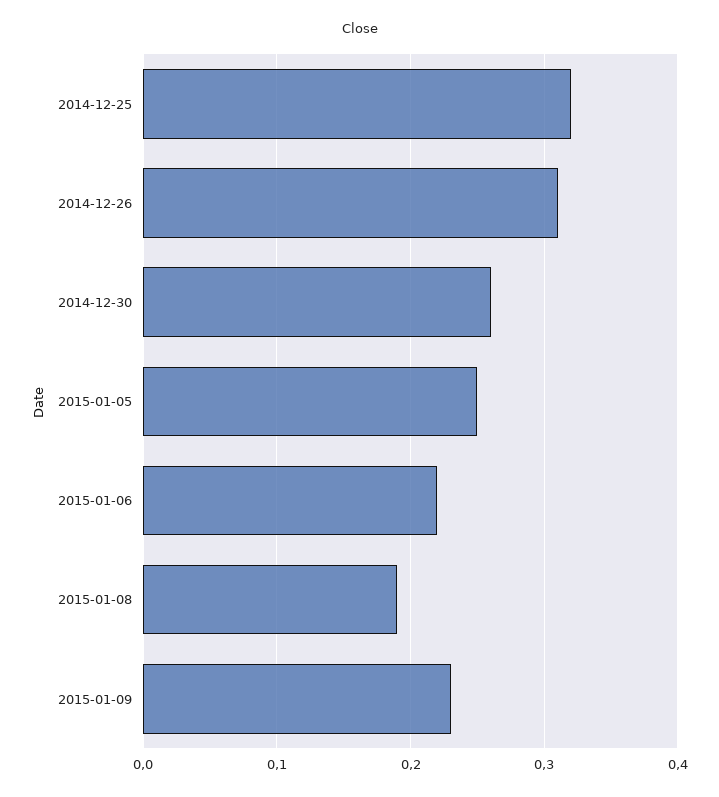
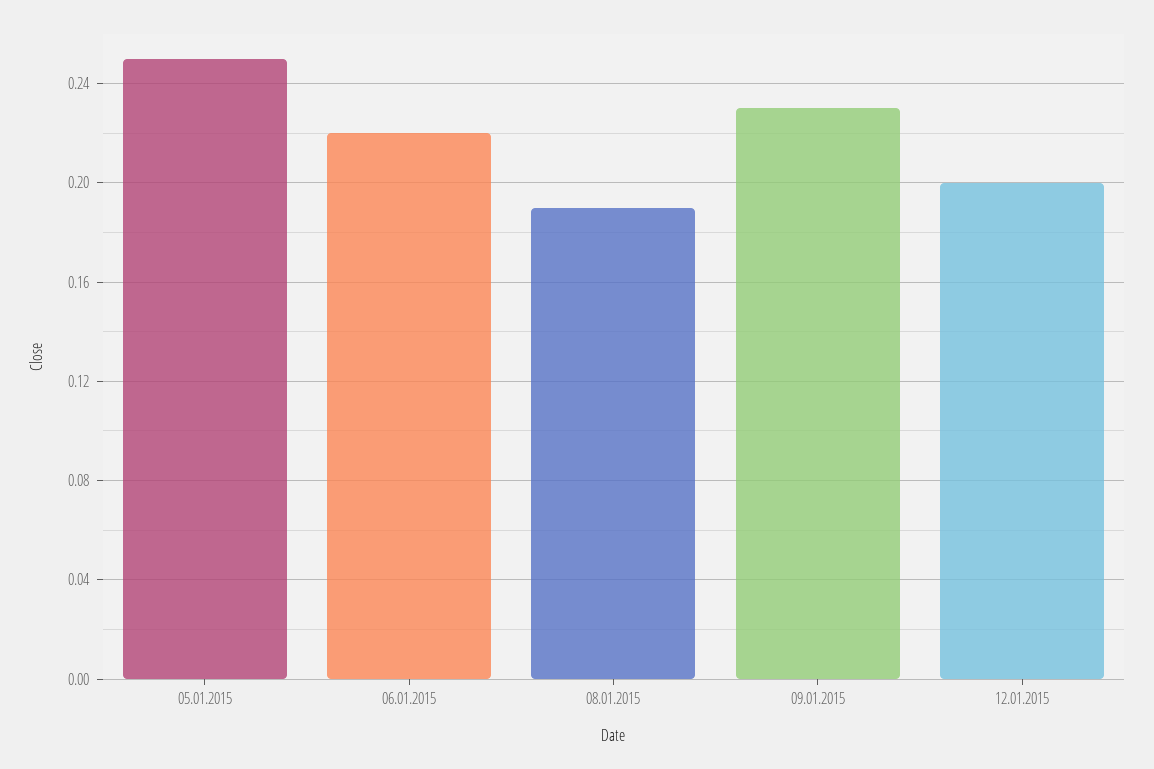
2014-12-25: 0.32 -> none
2014-12-26: 0.31 -> none
2014-12-30: 0.26 -> none
12.01.2015: none -> 0.2

